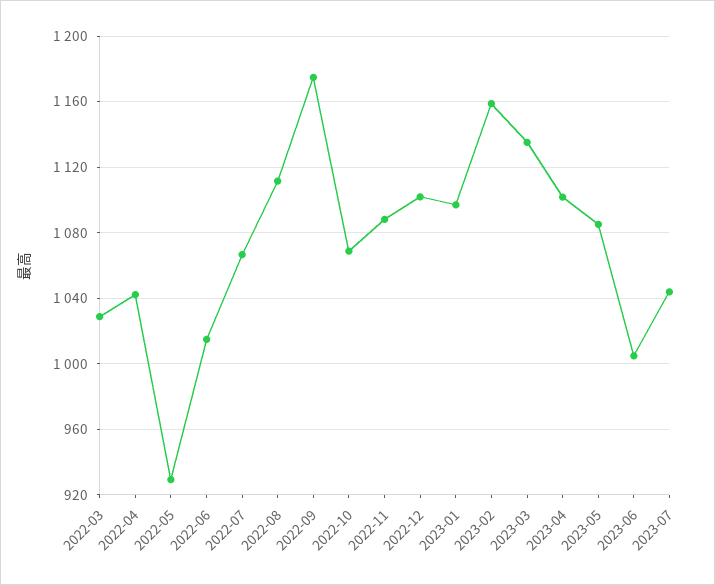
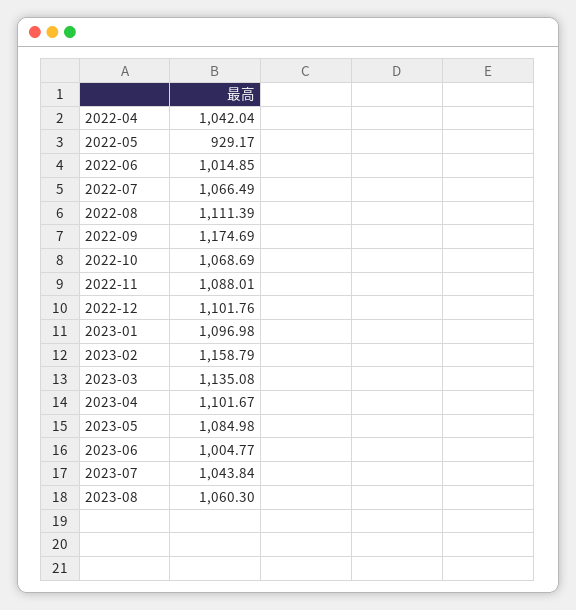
2022-03: 1030 -> none
2023-08: none -> 1060.3

